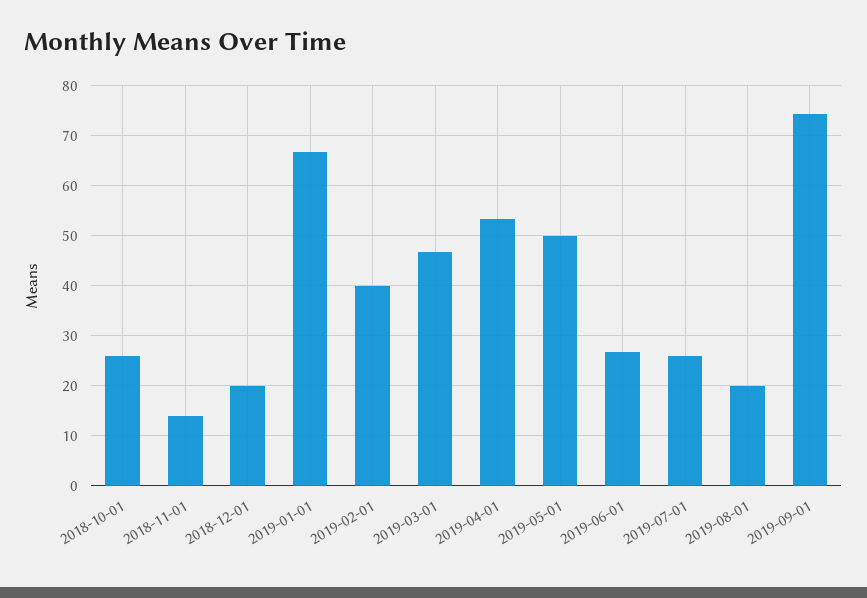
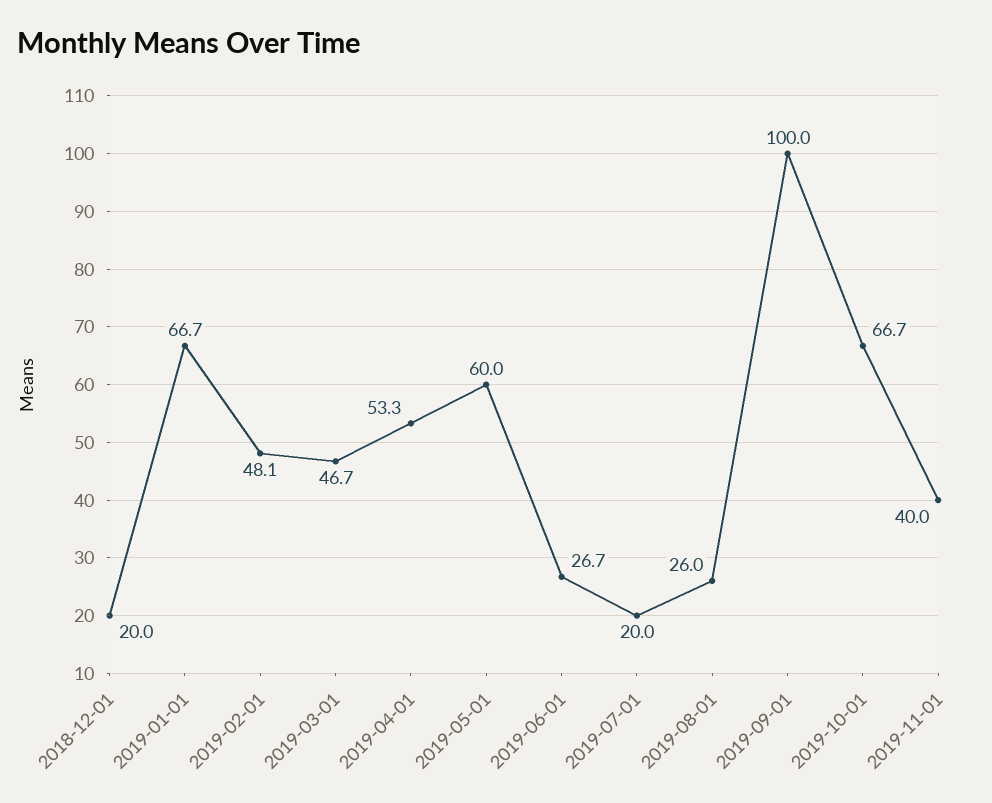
2018-10-01: 26 -> none
2018-11-01: 14 -> none
2019-02-01: 40 -> 48.1
2019-05-01: 50 -> 60
2019-07-01: 26 -> 20
2019-08-01: 20 -> 26
2019-09-01: 74 -> 100
2019-10-01: none -> 66.7
2019-11-01: none -> 40

